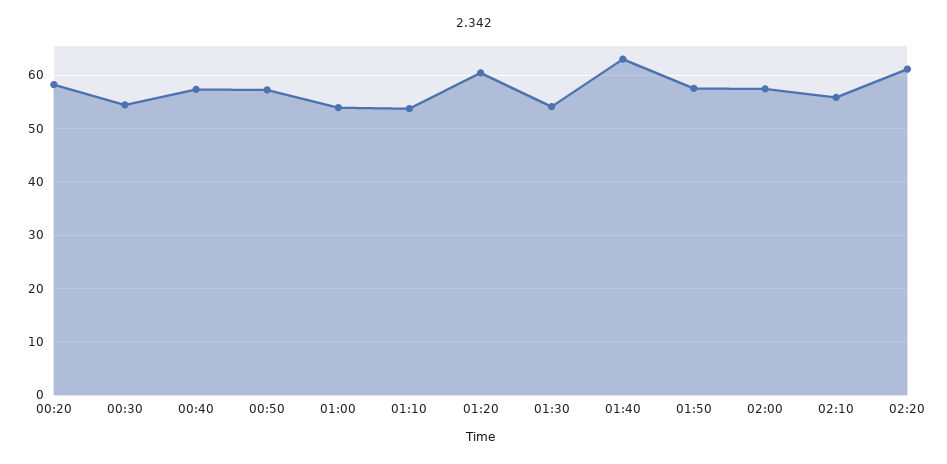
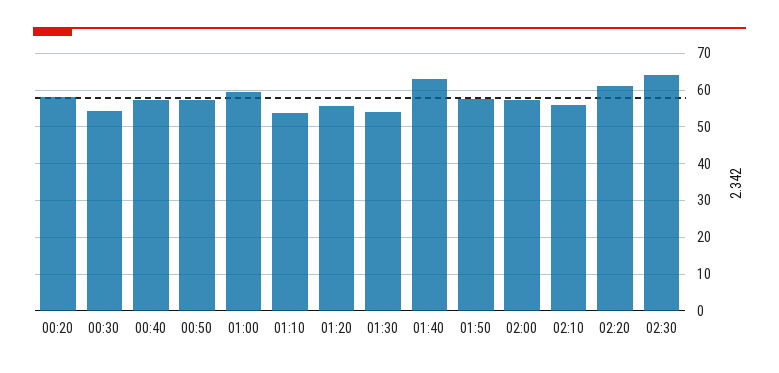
01:00: 54 -> 60
01:20: 60 -> 56
02:30: none -> 64

